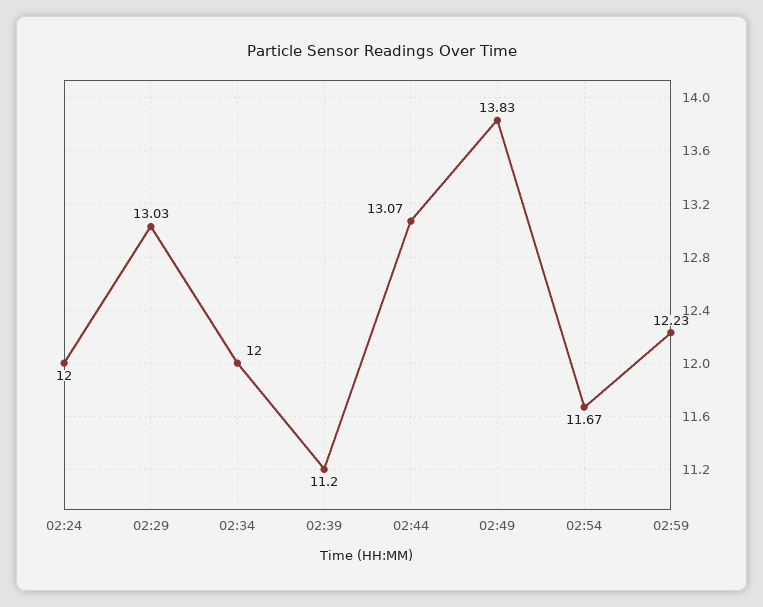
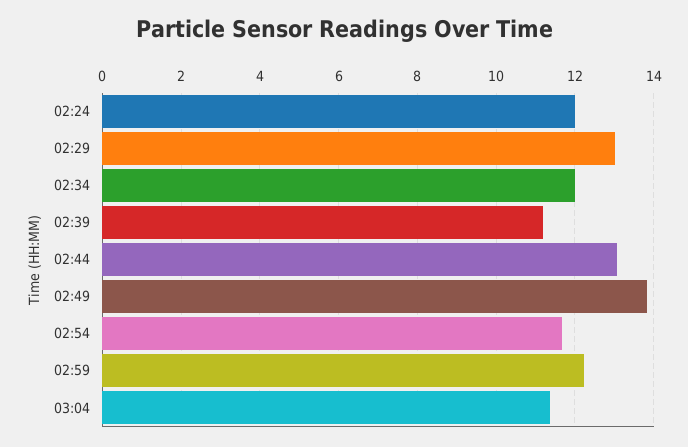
03:04: none -> 11.4

